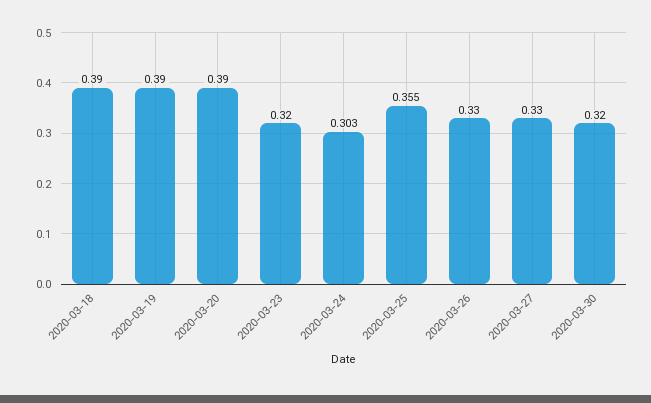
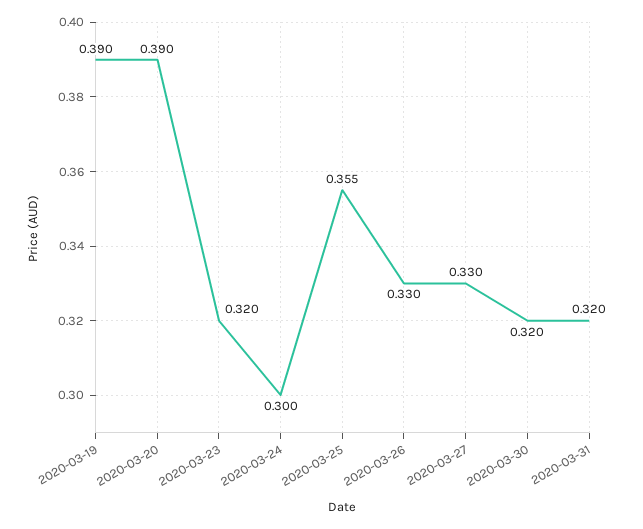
2020-03-18: 0.39 -> none
2020-03-24: 0.303 -> 0.3
2020-03-31: none -> 0.32

